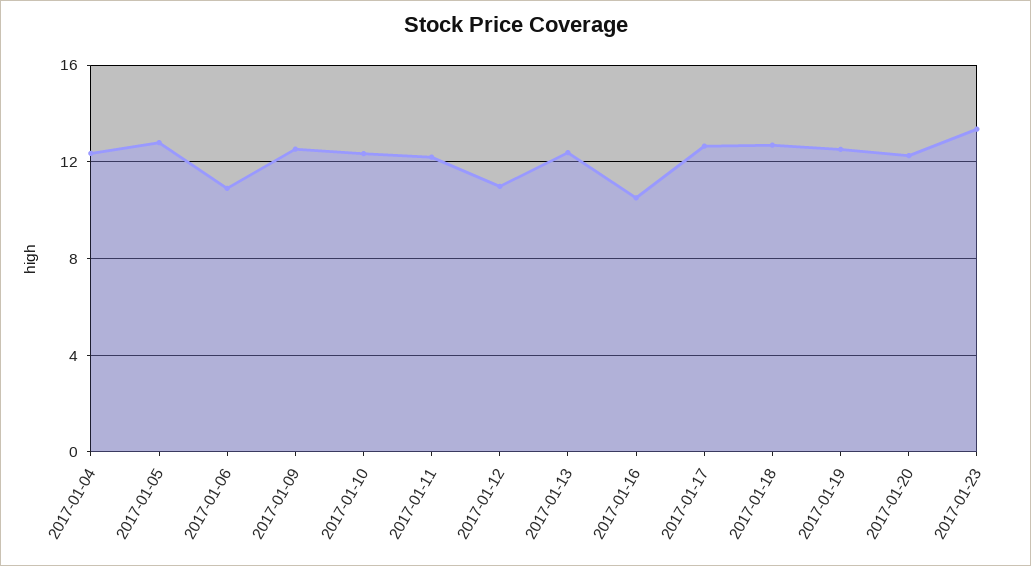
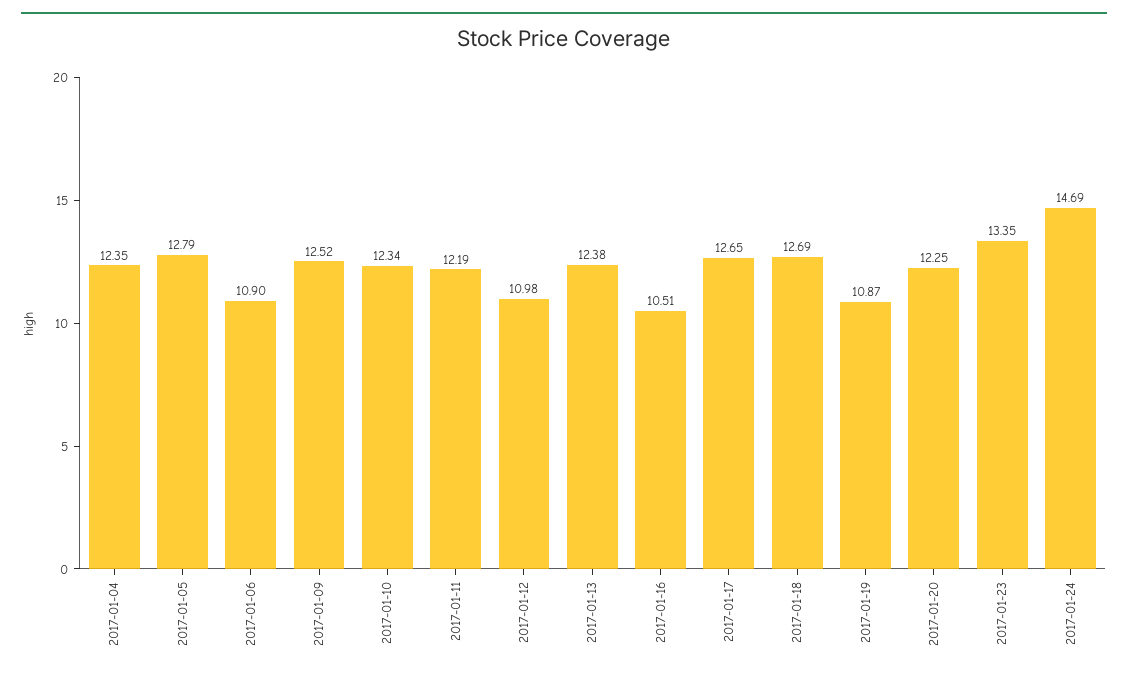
2017-01-19: 12.5 -> 10.87
2017-01-24: none -> 14.69

